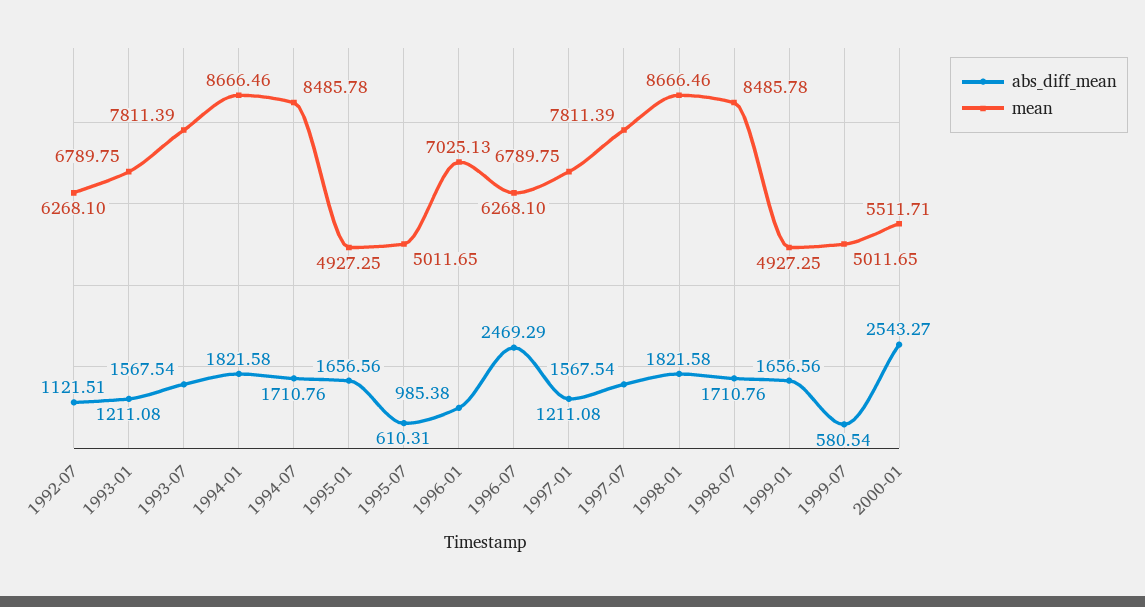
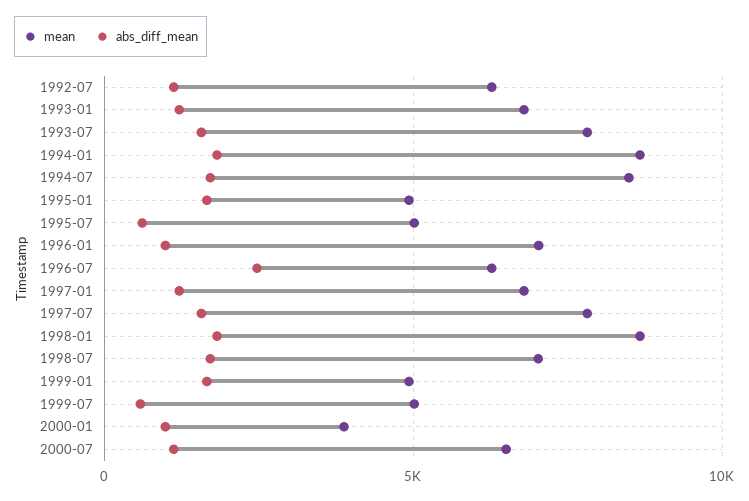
mean, 1998-07: 8485.78 -> 7000
abs_diff_mean, 2000-01: 2543.27 -> 1000
mean, 2000-01: 5511.71 -> 4000
mean, 2000-07: none -> 6500
abs_diff_mean, 2000-07: none -> 1000

